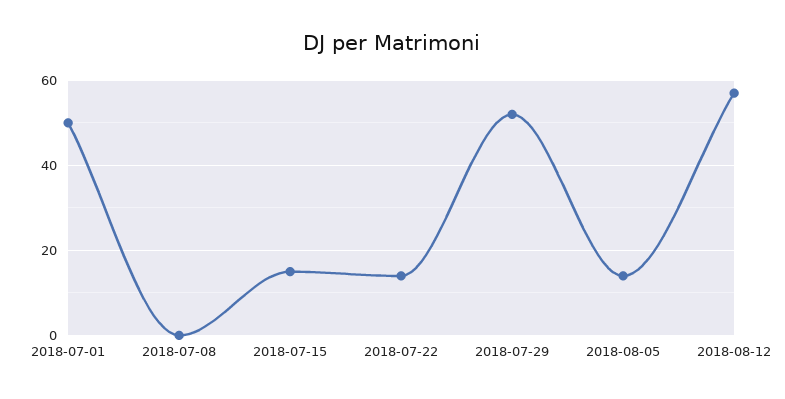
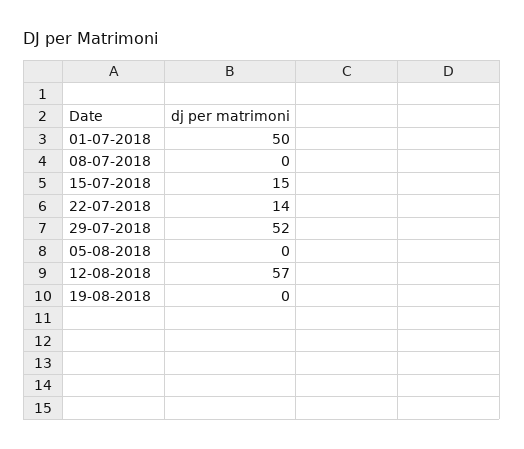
2018-08-05: 15 -> 0
19-08-2018: none -> 0

